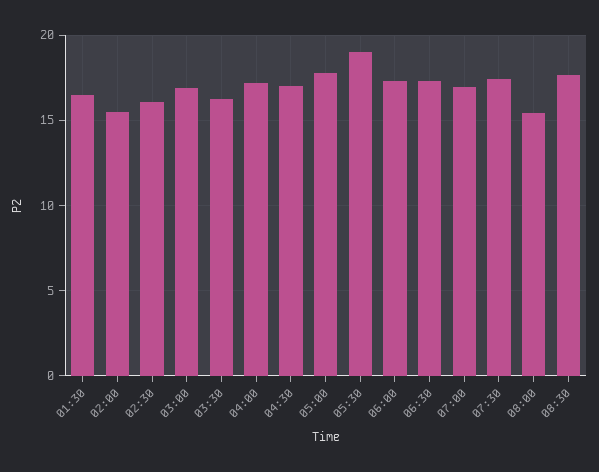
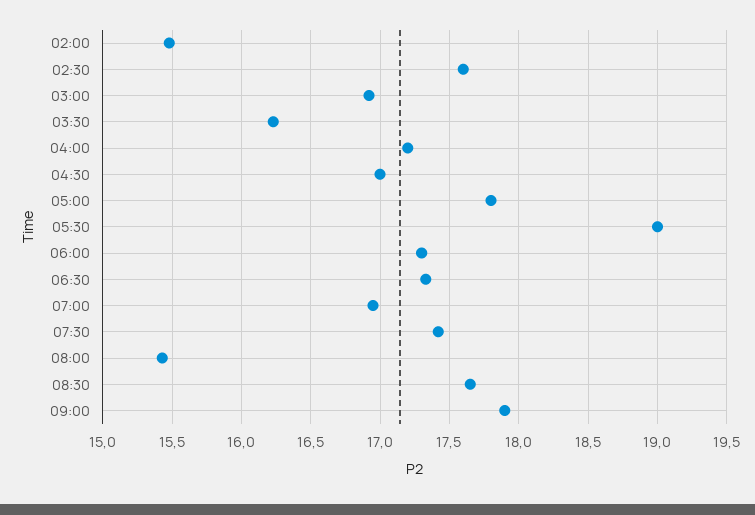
01:30: 16.5 -> none
02:30: 16 -> 17.6
09:00: none -> 17.9

